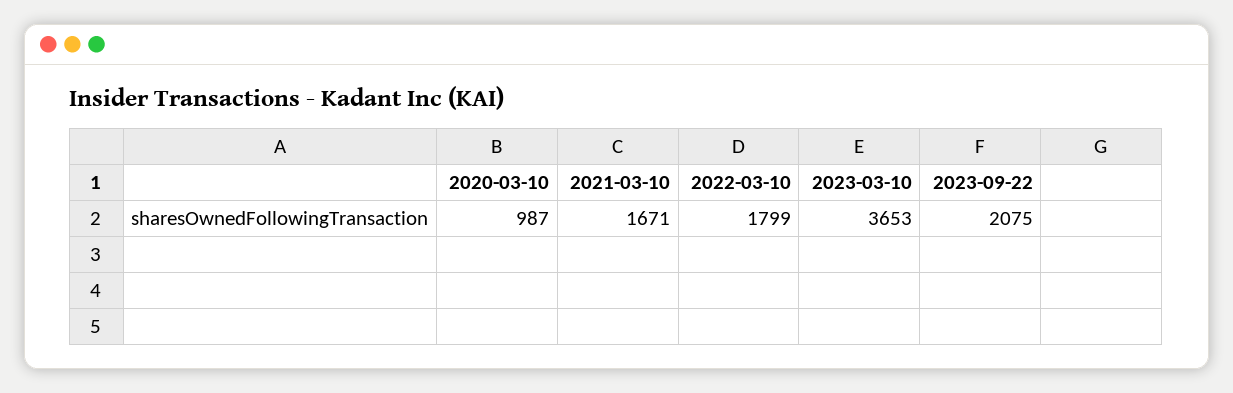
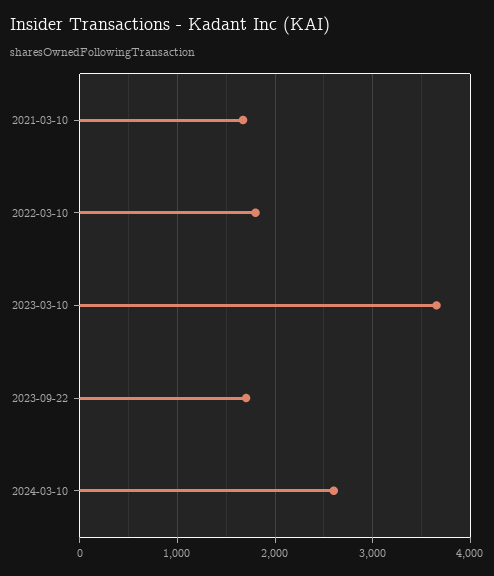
2020-03-10: 987 -> none
2023-09-22: 2075 -> 1700
2024-03-10: none -> 2600

